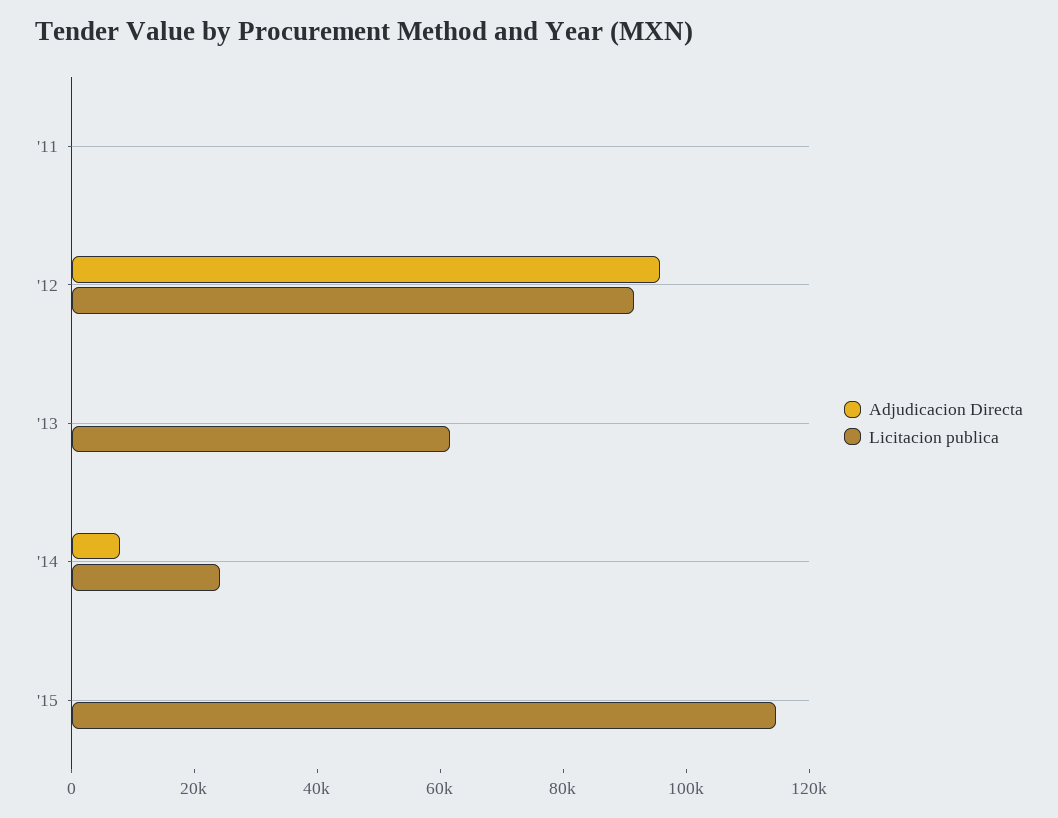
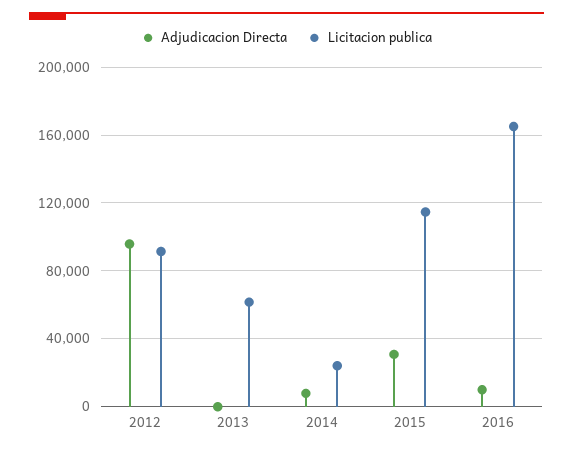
Adjudicacion Directa, '11: 0 -> none
Licitacion publica, '11: 0 -> none
Adjudicacion Directa, '15: 0 -> 30000
Adjudicacion Directa, 2016: none -> 10000
Licitacion publica, 2016: none -> 165000

